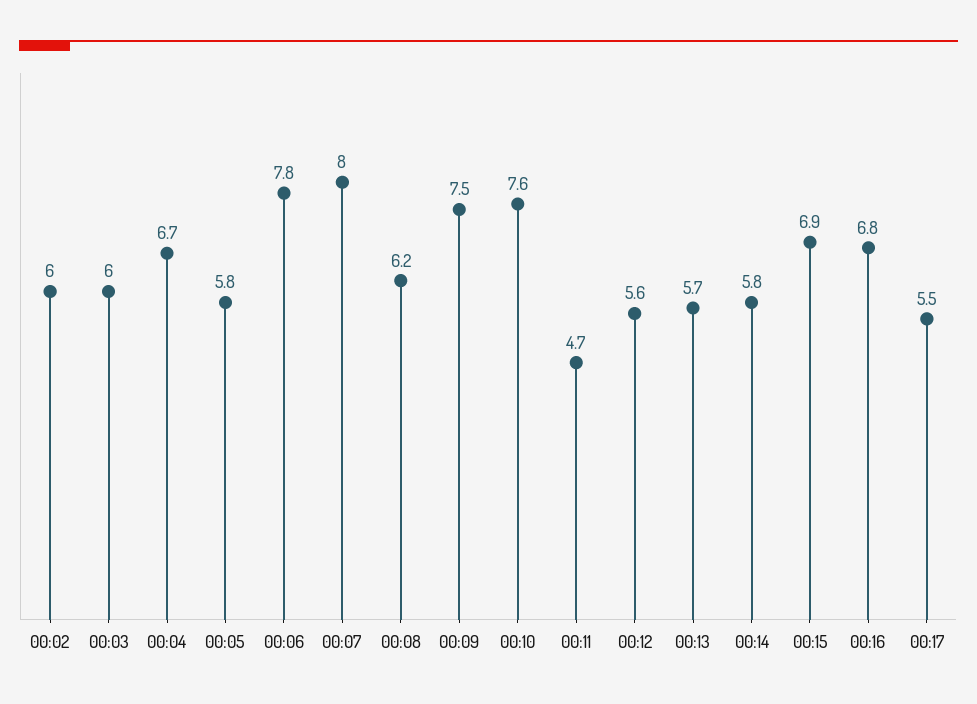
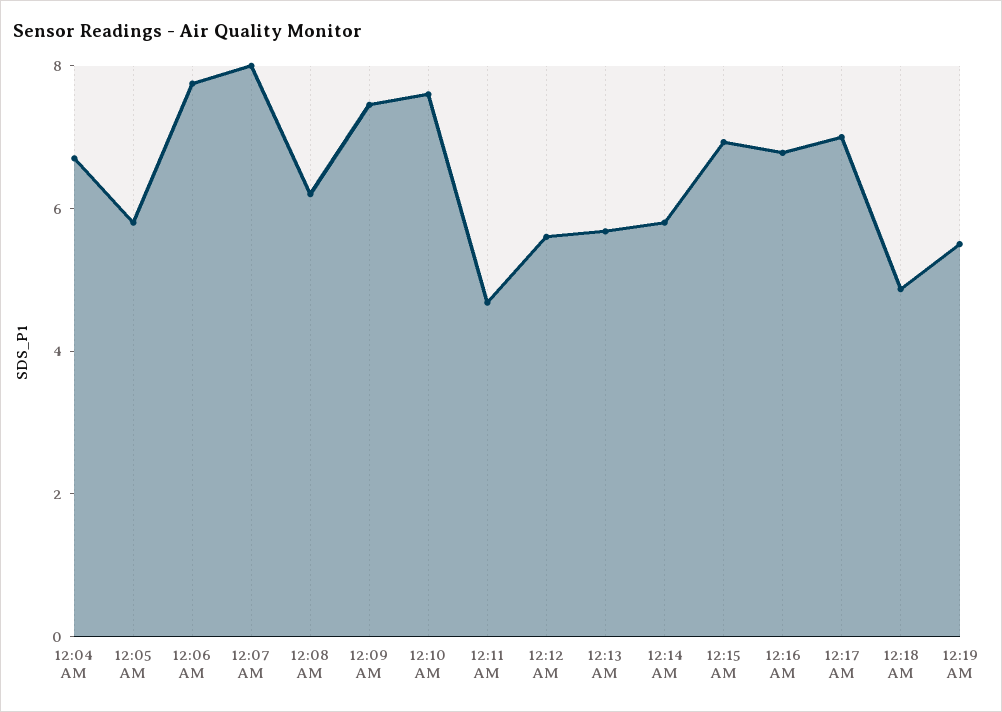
00:02: 6 -> none
00:03: 6 -> none
00:17: 5.5 -> 7
12:18 AM: none -> 5
12:19 AM: none -> 5.5

